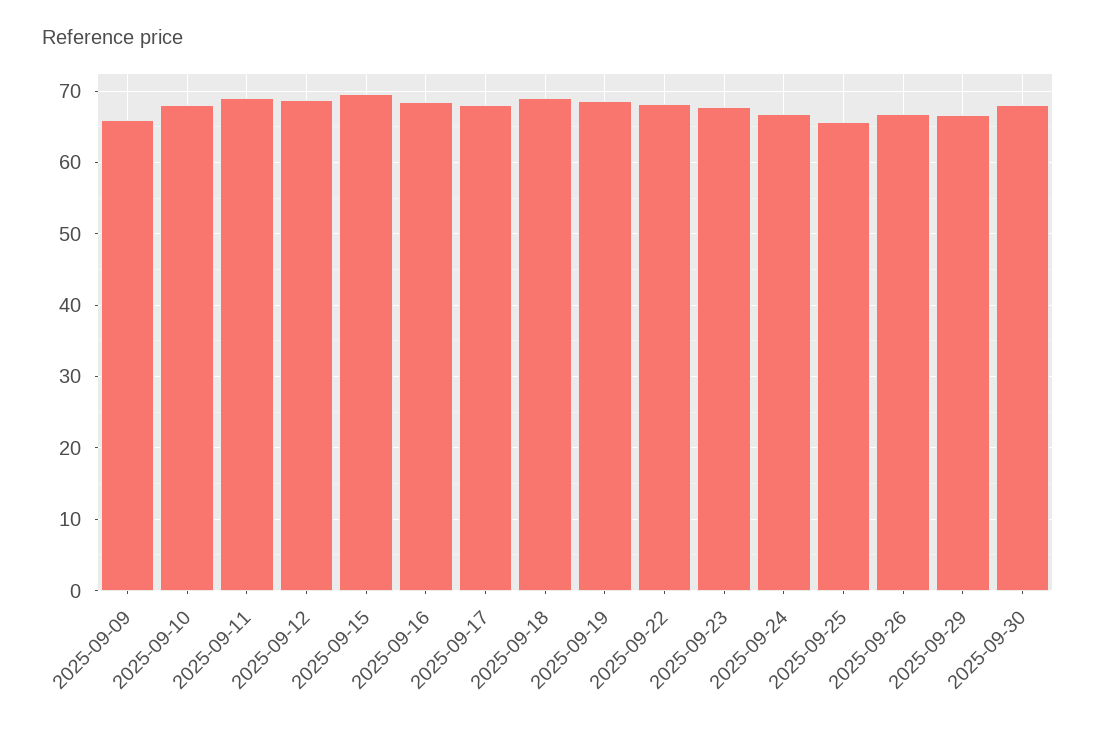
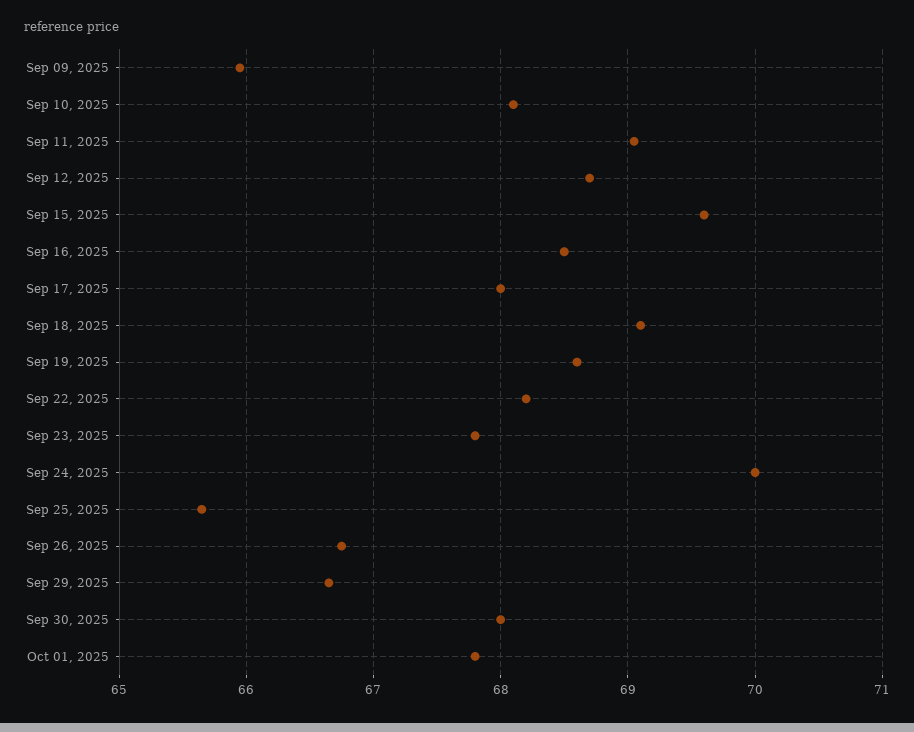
2025-09-24: 67 -> 70
Oct 01, 2025: none -> 67.8

